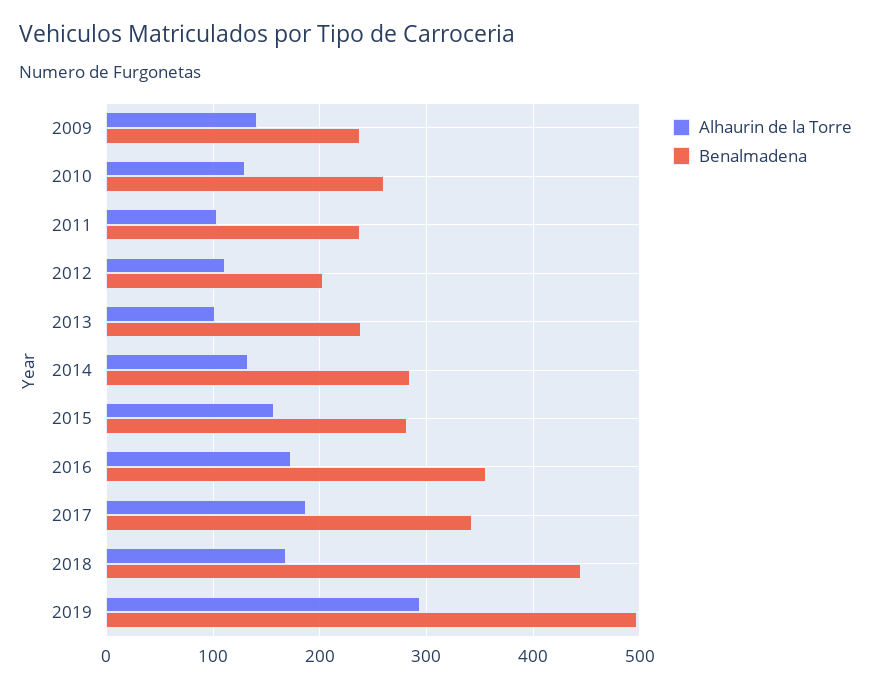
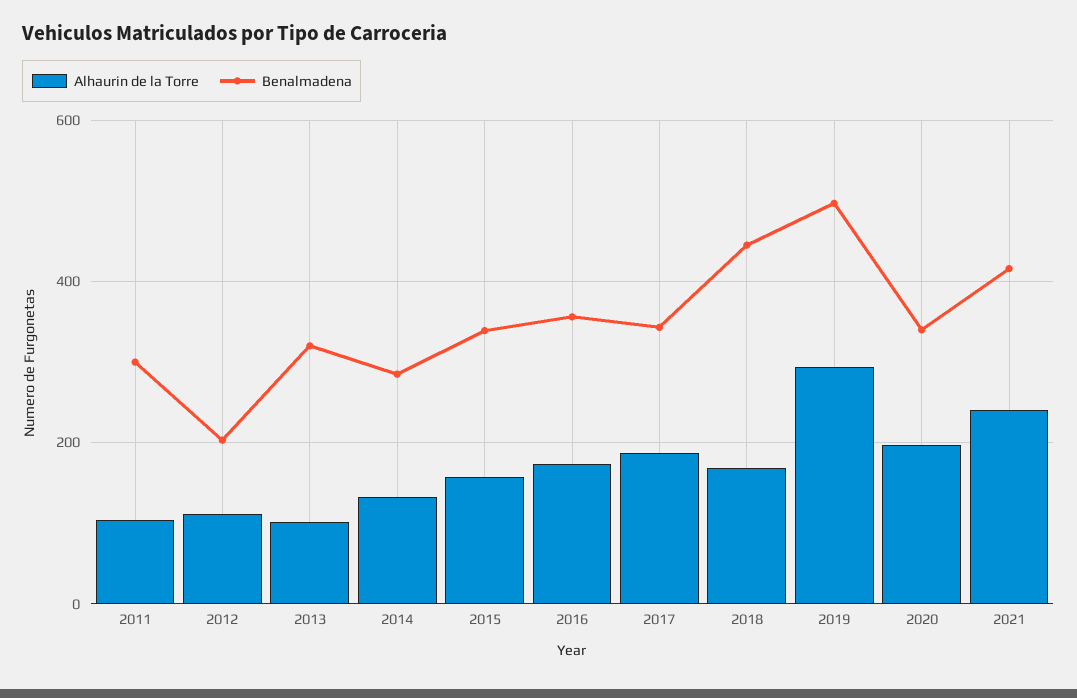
Alhaurin de la Torre, 2009: 140 -> none
Benalmadena, 2009: 240 -> none
Alhaurin de la Torre, 2010: 130 -> none
Benalmadena, 2010: 260 -> none
Benalmadena, 2011: 240 -> 300
Benalmadena, 2013: 240 -> 320
Benalmadena, 2015: 280 -> 340
Alhaurin de la Torre, 2020: none -> 200
Benalmadena, 2020: none -> 340
Alhaurin de la Torre, 2021: none -> 240
Benalmadena, 2021: none -> 420

